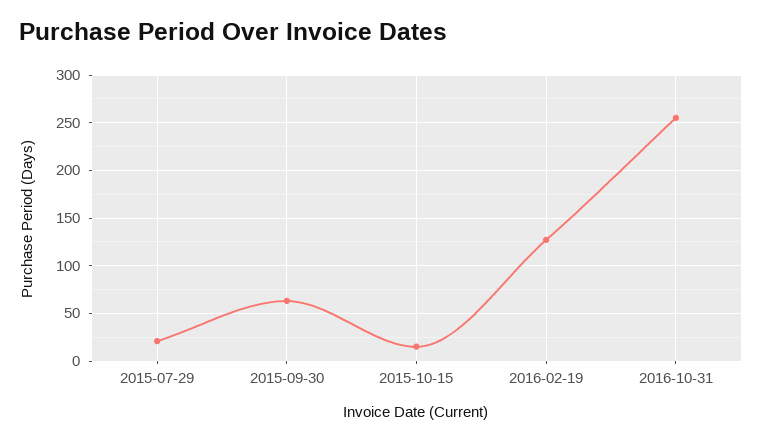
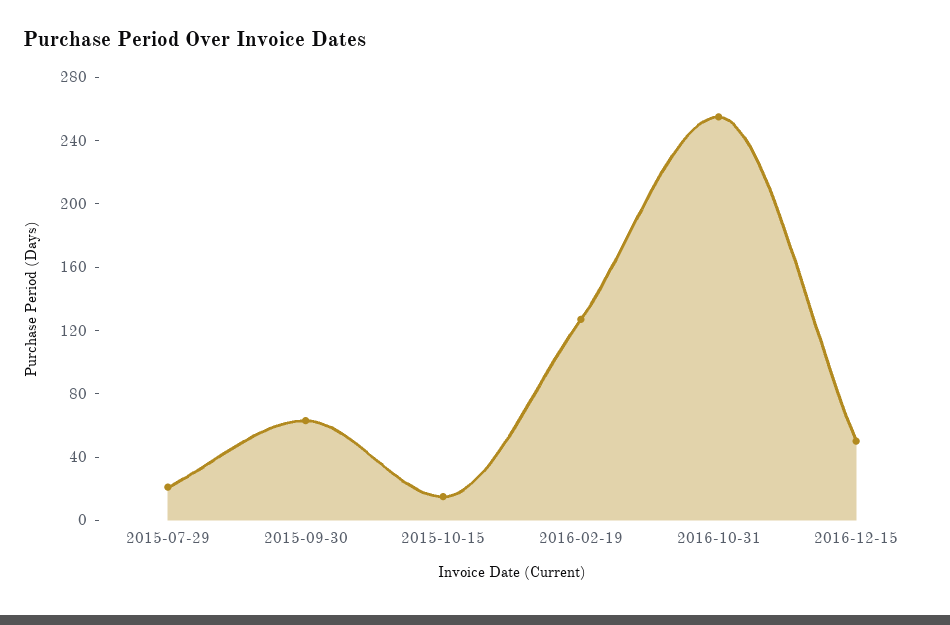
2016-12-15: none -> 50

